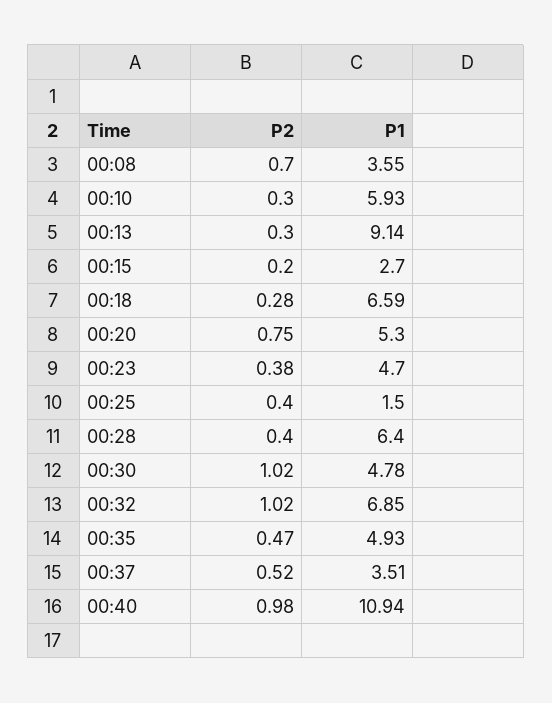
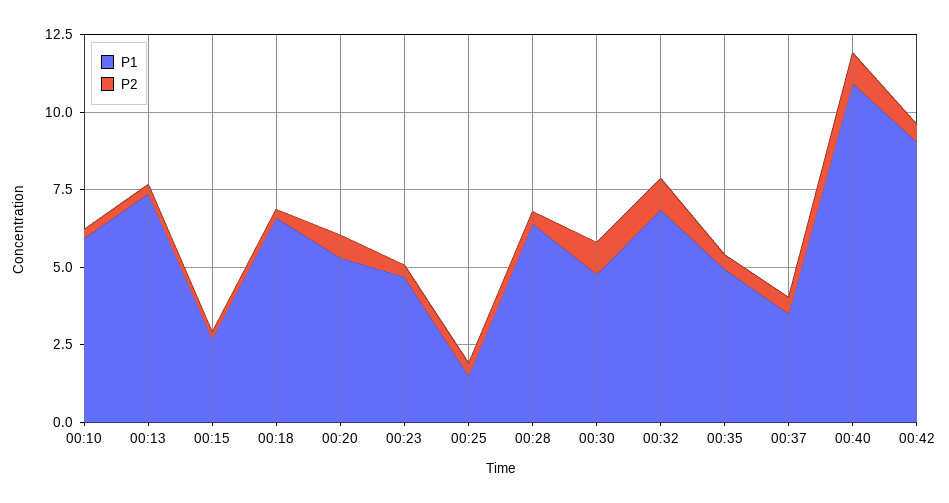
P2, 00:08: 0.7 -> none
P1, 00:08: 3.55 -> none
P1, 00:13: 9.14 -> 7.5
P1, 00:42: none -> 9
P2, 00:42: none -> 0.5

